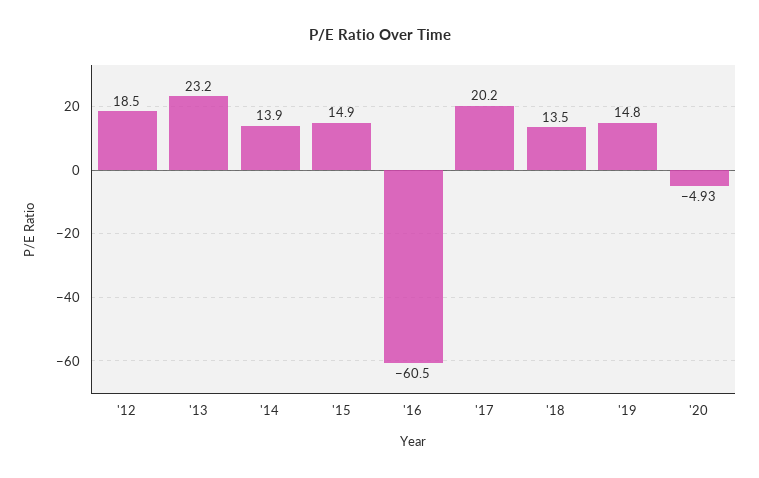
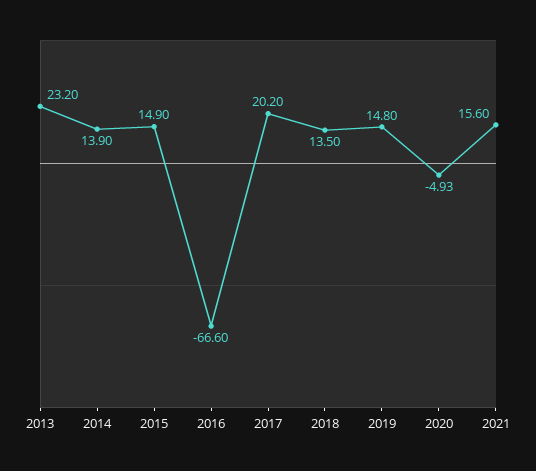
'12: 18.5 -> none
'16: -60.5 -> -66.6
2021: none -> 15.6

